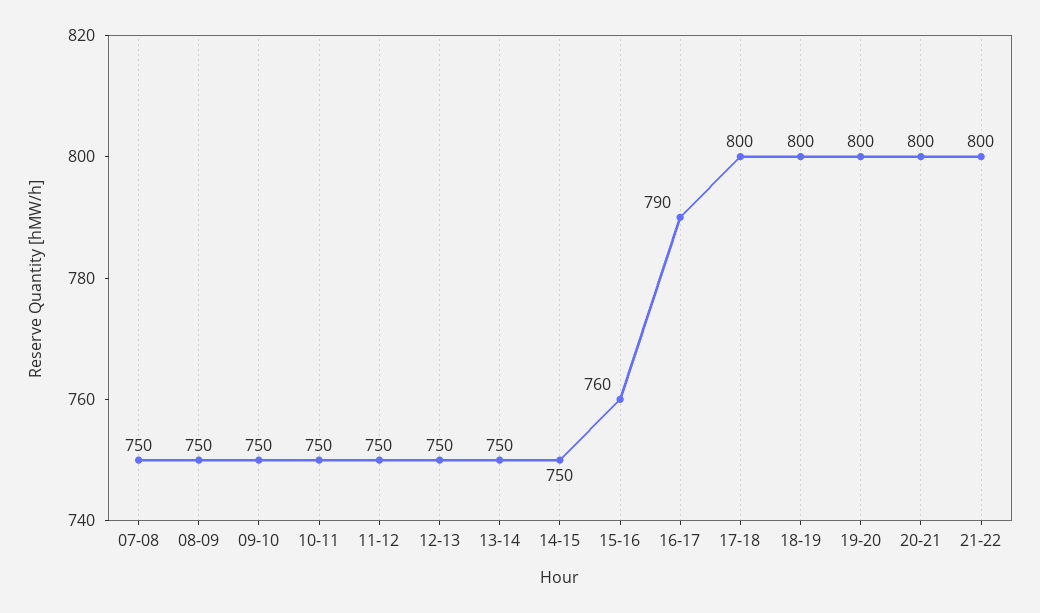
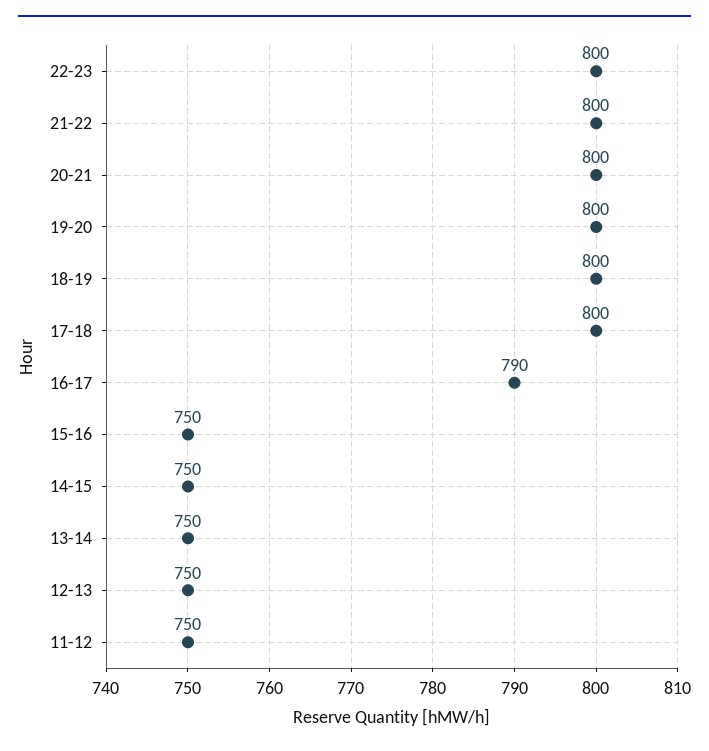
07-08: 750 -> none
08-09: 750 -> none
09-10: 750 -> none
10-11: 750 -> none
15-16: 760 -> 750
22-23: none -> 800

